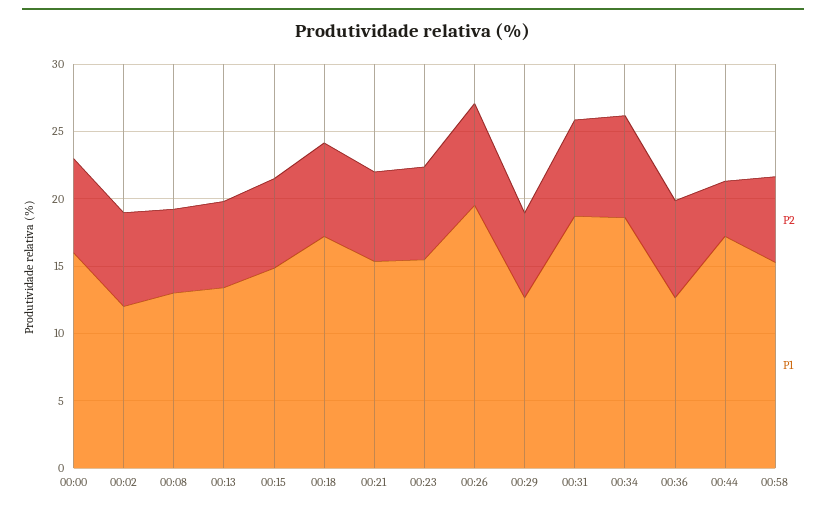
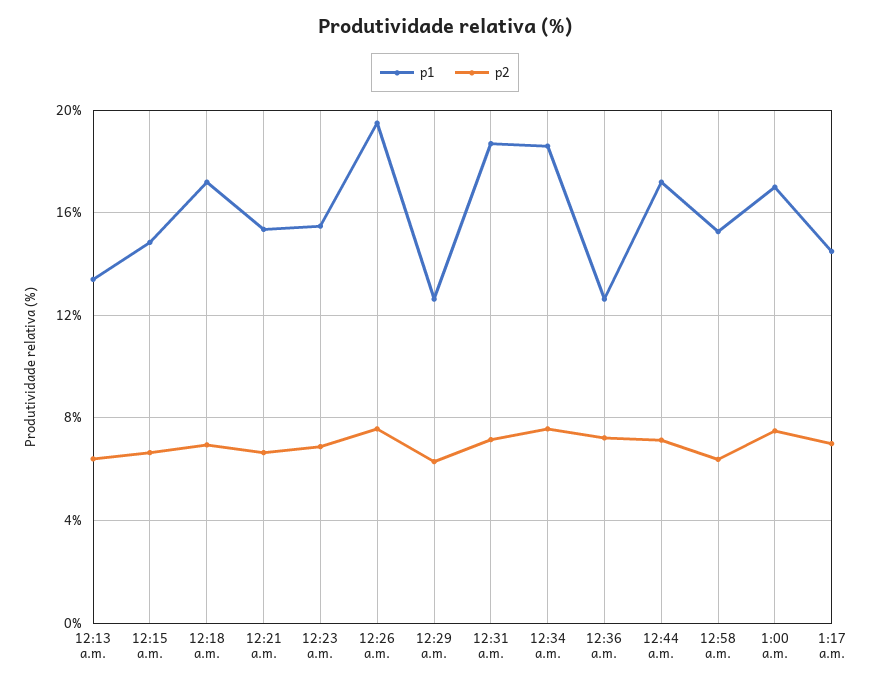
P2, 00:00: 7 -> none
P1, 00:00: 16 -> none
P2, 00:02: 7 -> none
P1, 00:02: 12 -> none
P2, 00:08: 6 -> none
P1, 00:08: 13 -> none
P2, 00:44: 4 -> 7
P1, 1:00 a.m.: none -> 17
P2, 1:00 a.m.: none -> 7.5
P1, 1:17 a.m.: none -> 14.5
P2, 1:17 a.m.: none -> 7

